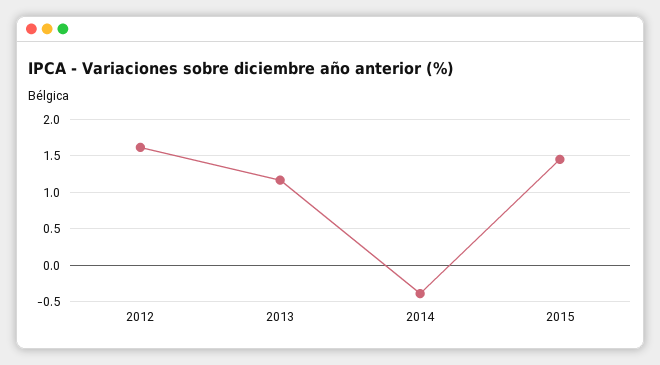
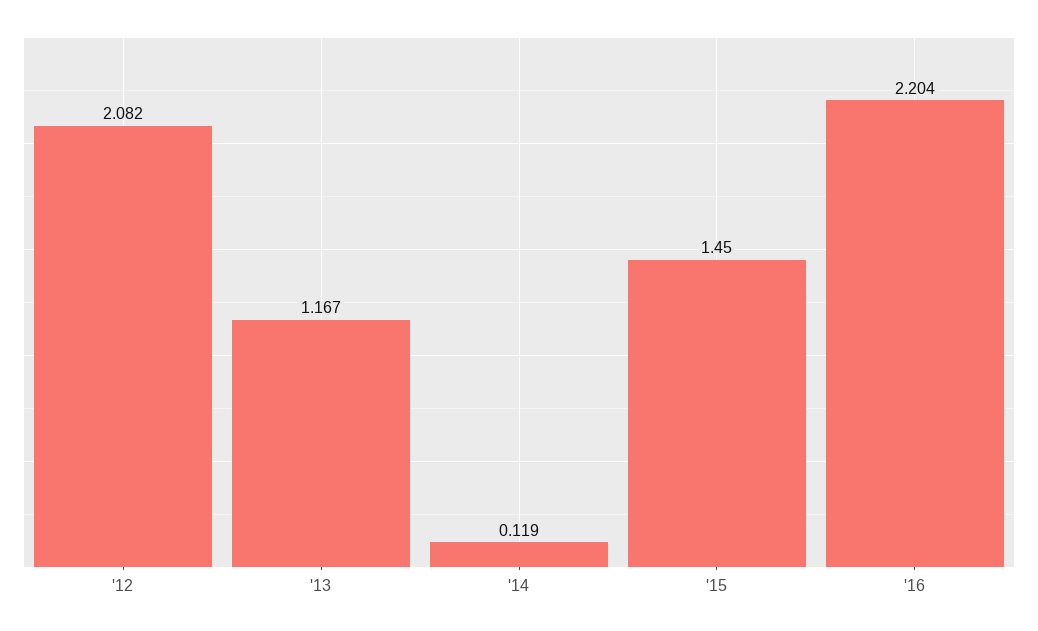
2012: 1.6 -> 2.082
2014: -0.4 -> 0.119
'16: none -> 2.204

